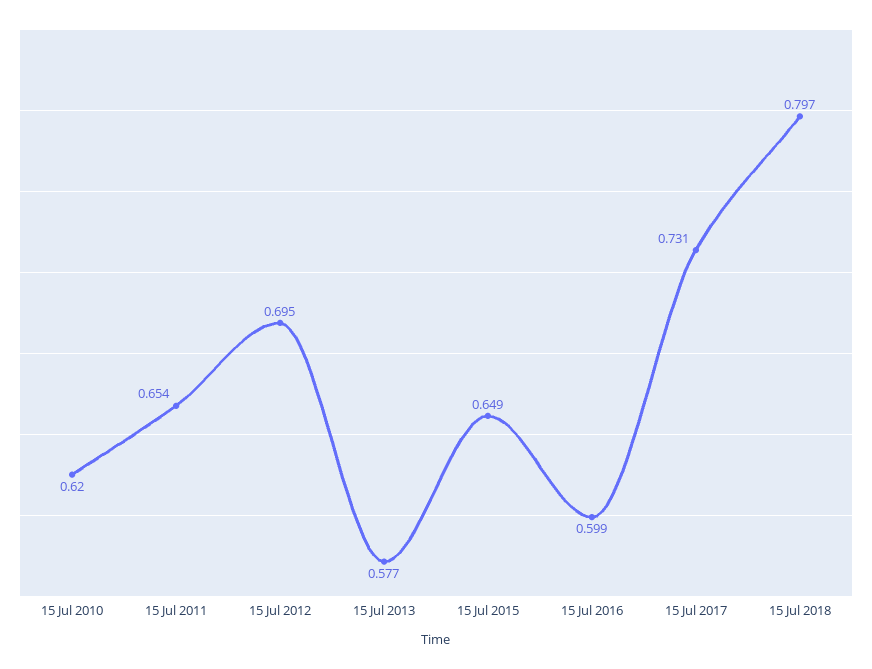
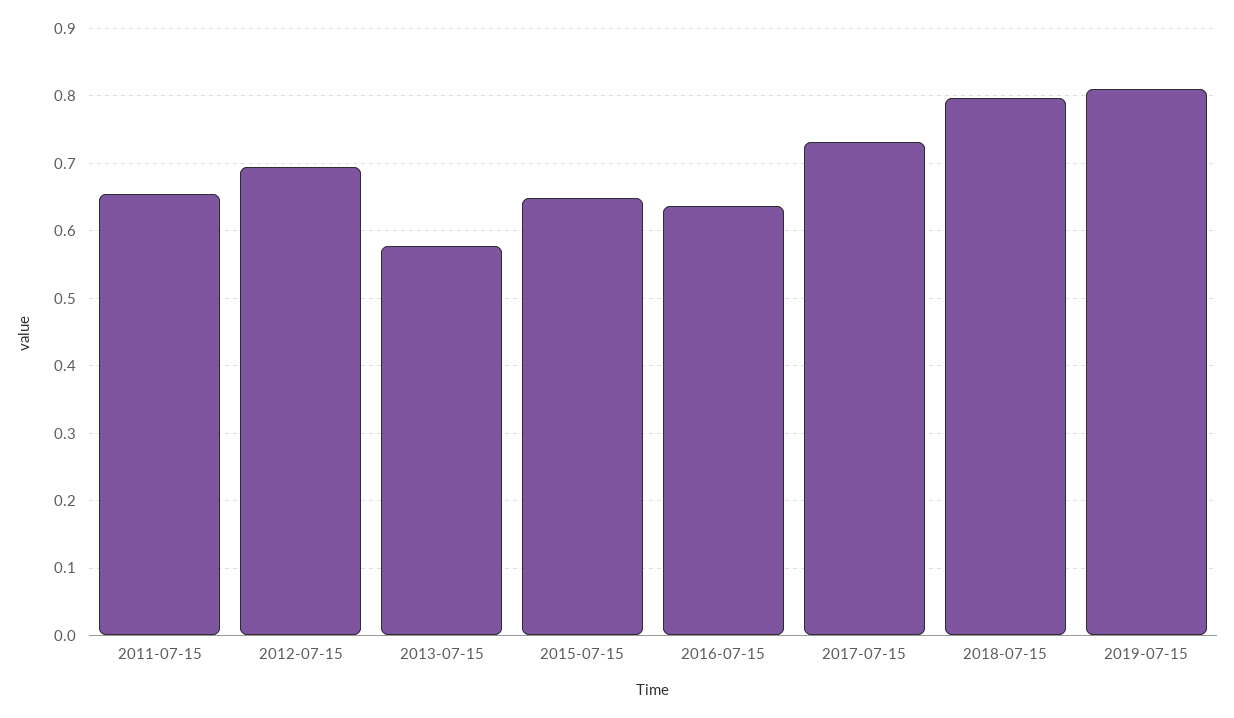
15 Jul 2010: 0.62 -> none
15 Jul 2016: 0.599 -> 0.64
2019-07-15: none -> 0.81

